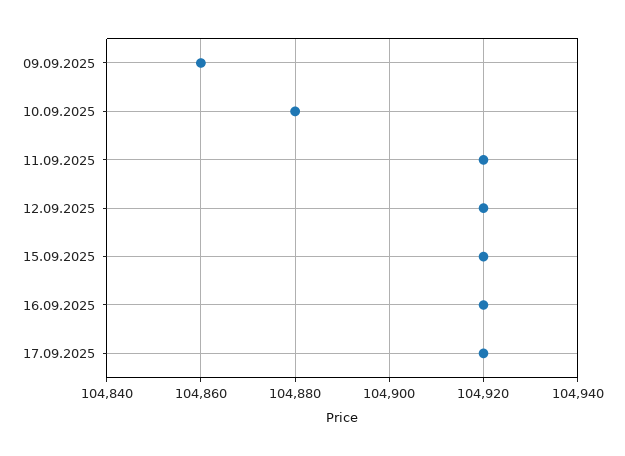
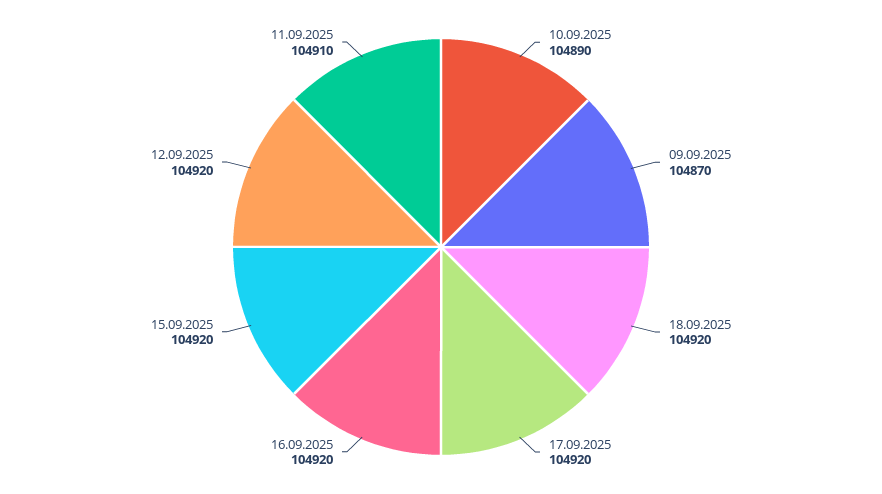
09.09.2025: 104860 -> 104870
10.09.2025: 104880 -> 104890
11.09.2025: 104920 -> 104910
18.09.2025: none -> 104920

